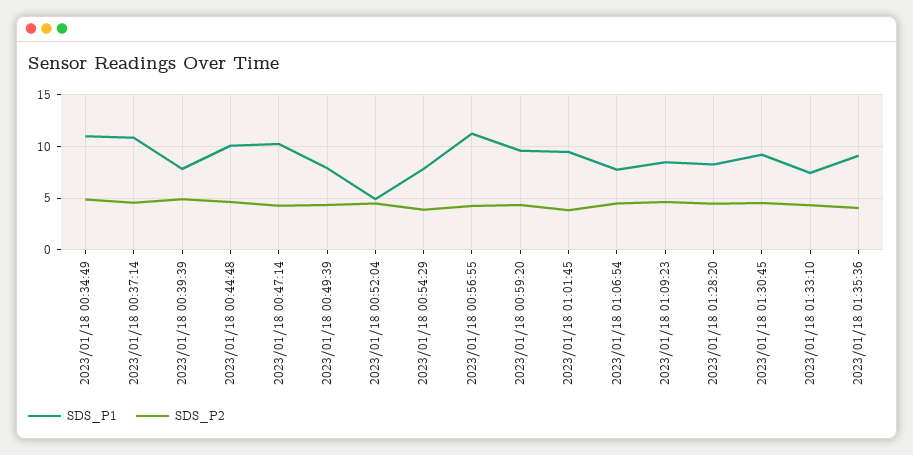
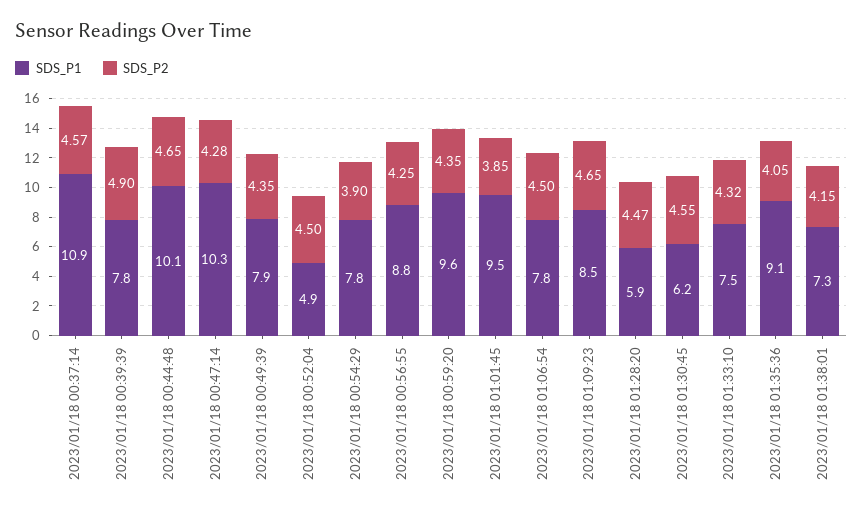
SDS_P1, 2023/01/18 00:34:49: 11 -> none
SDS_P2, 2023/01/18 00:34:49: 5 -> none
SDS_P1, 2023/01/18 00:56:55: 11 -> 8.8
SDS_P1, 2023/01/18 01:28:20: 8 -> 5.9
SDS_P1, 2023/01/18 01:30:45: 9 -> 6.2
SDS_P1, 2023/01/18 01:38:01: none -> 7.3
SDS_P2, 2023/01/18 01:38:01: none -> 4.15

